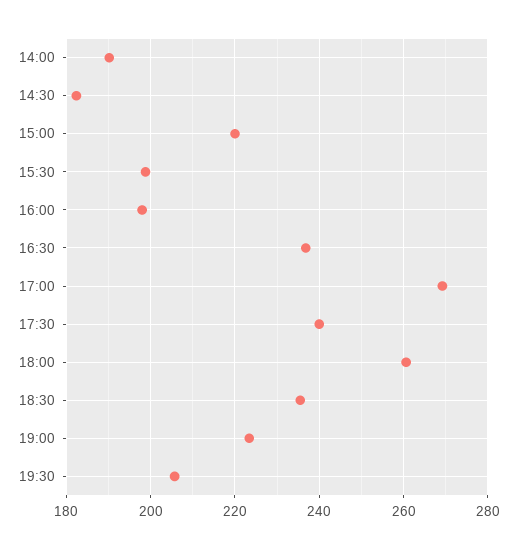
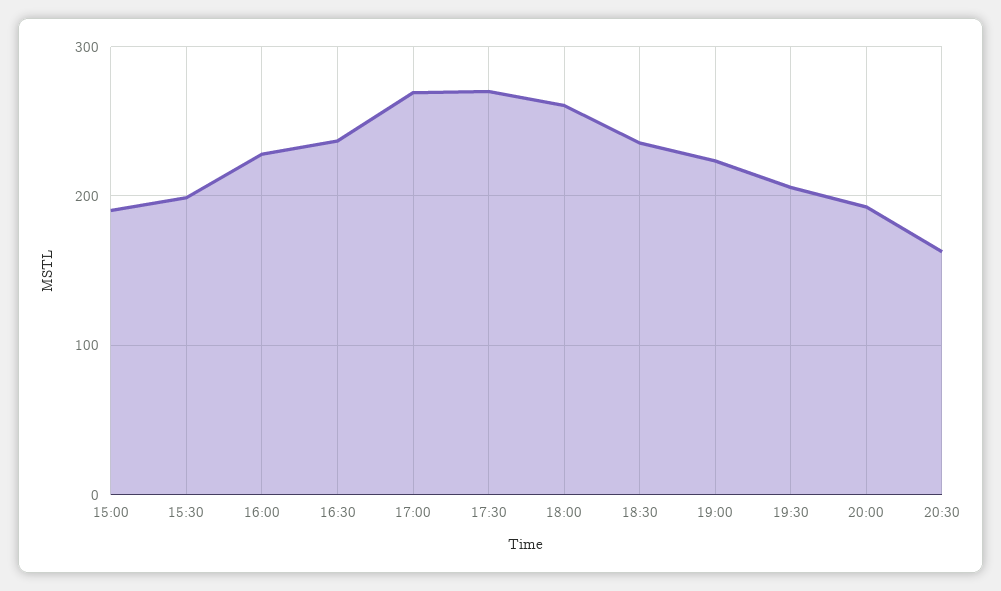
14:00: 190 -> none
14:30: 182 -> none
15:00: 220 -> 190
16:00: 198 -> 230
17:30: 240 -> 270
20:00: none -> 190
20:30: none -> 160

